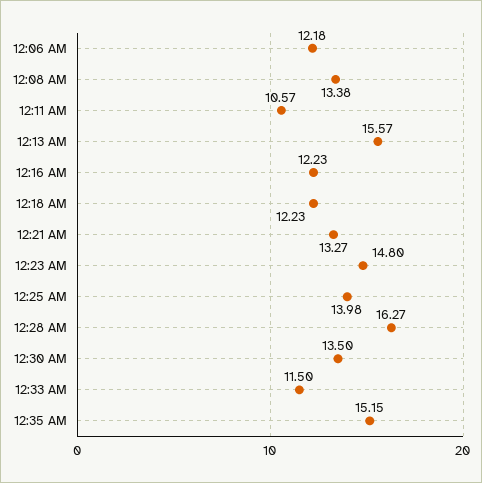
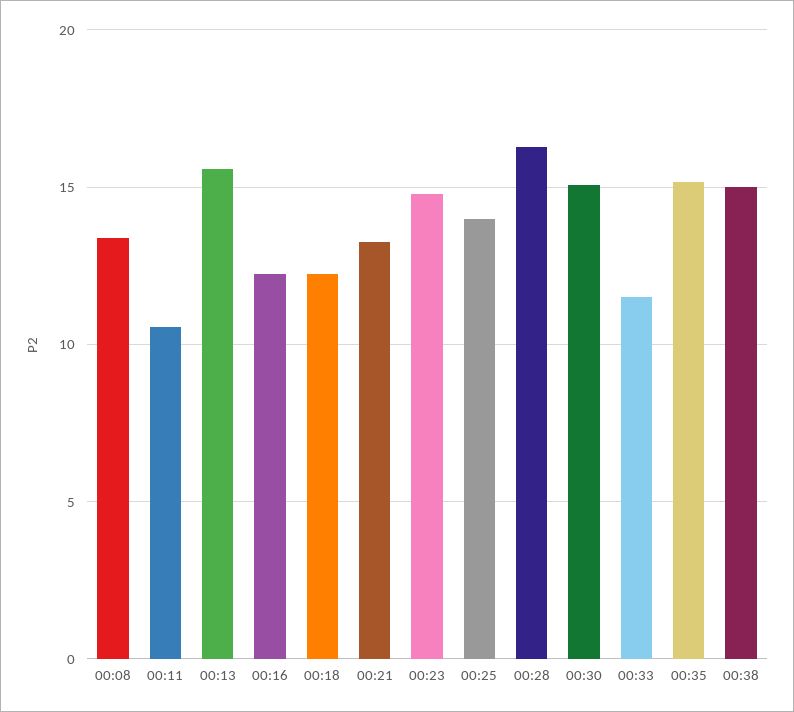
12:06 AM: 12.18 -> none
12:30 AM: 13.5 -> 15
00:38: none -> 15

